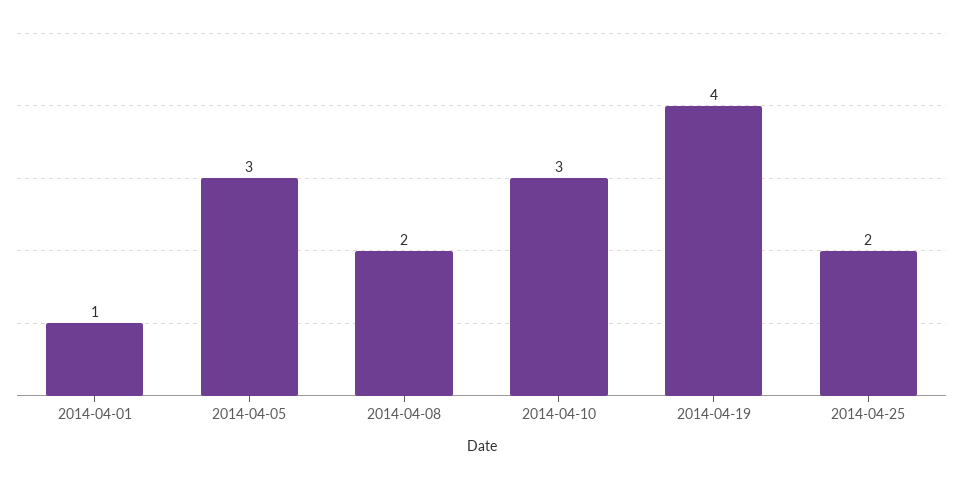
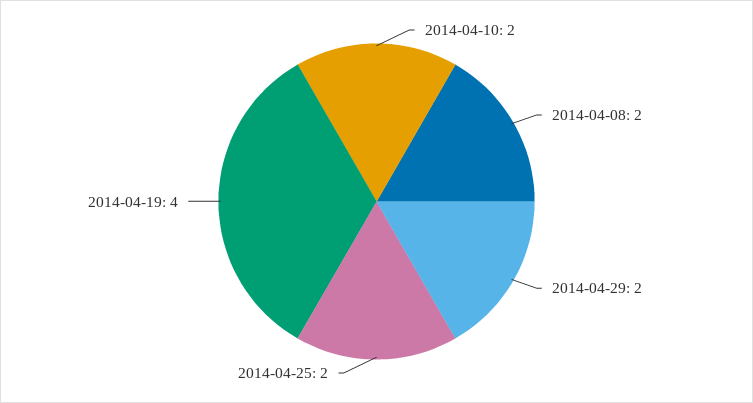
2014-04-01: 1 -> none
2014-04-05: 3 -> none
2014-04-10: 3 -> 2
2014-04-29: none -> 2

